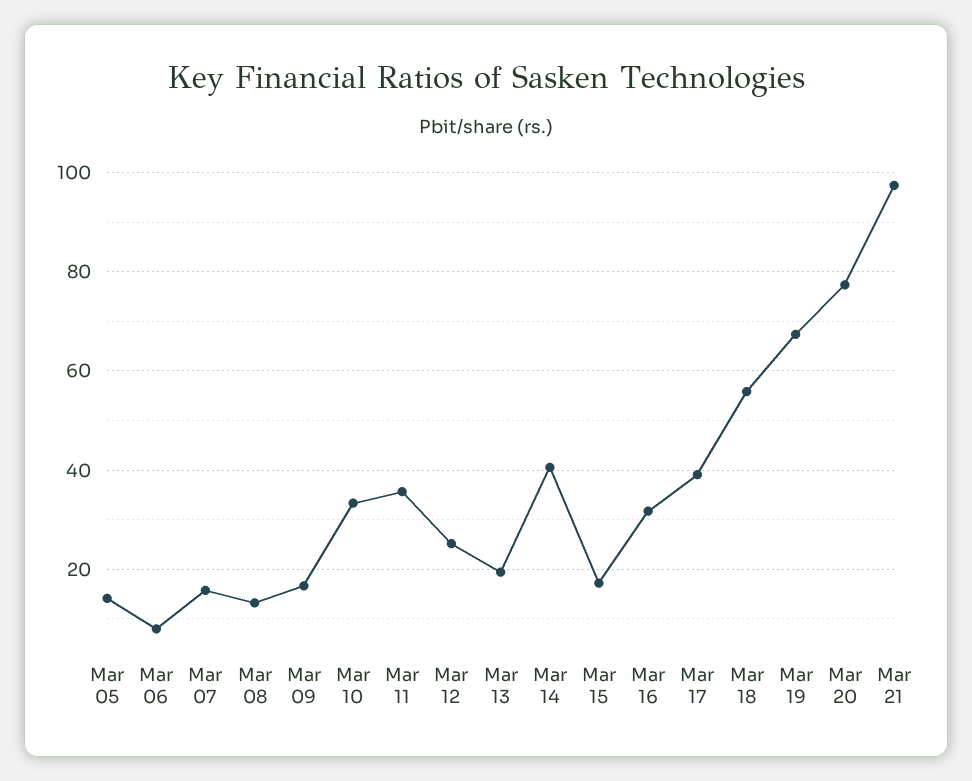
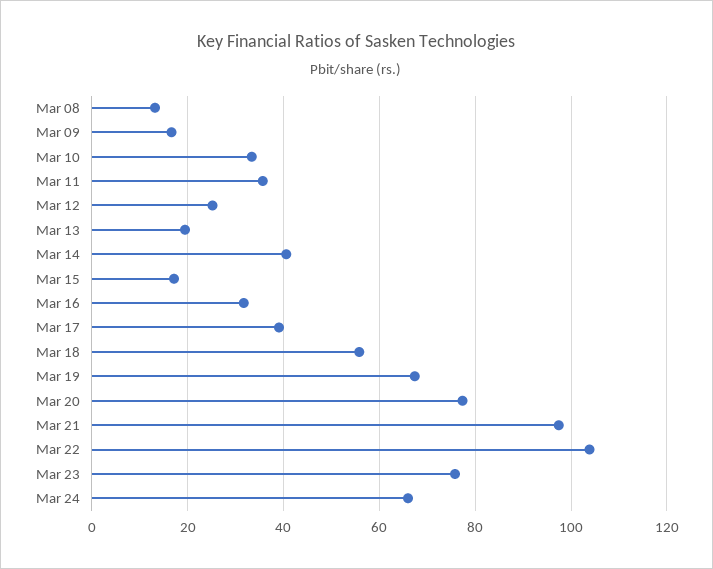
Mar 05: 14 -> none
Mar 06: 8 -> none
Mar 07: 16 -> none
Mar 22: none -> 104
Mar 23: none -> 76
Mar 24: none -> 66

